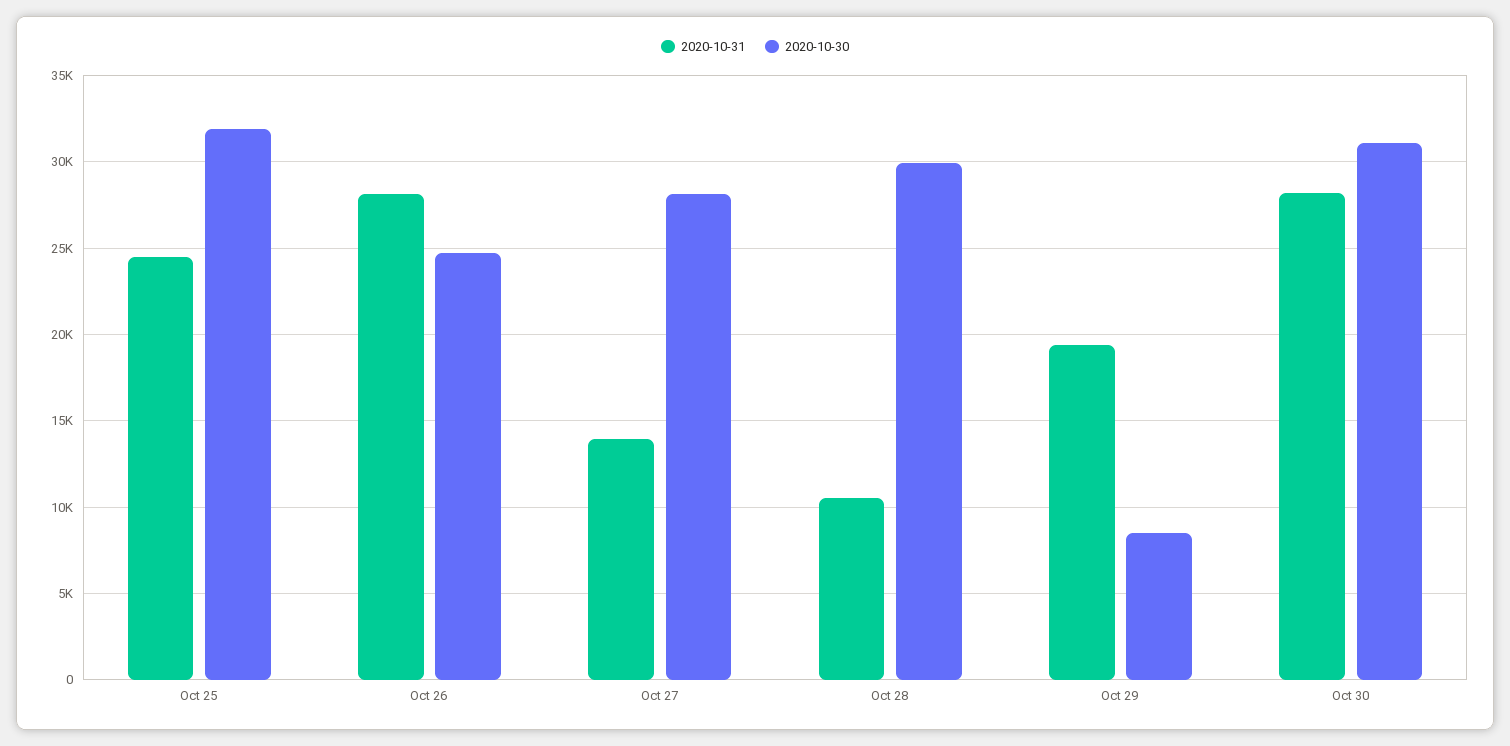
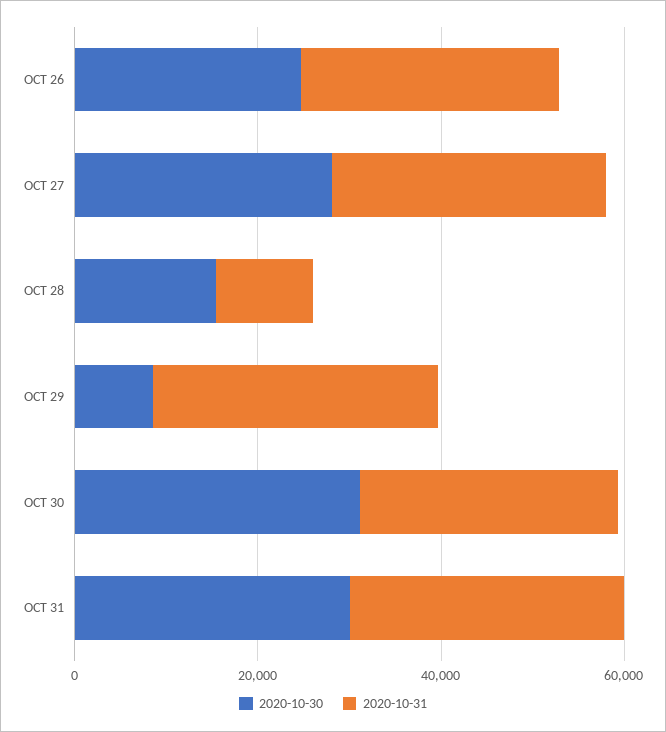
2020-10-31, Oct 25: 24500 -> none
2020-10-30, Oct 25: 32000 -> none
2020-10-31, Oct 27: 14000 -> 30000
2020-10-30, Oct 28: 30000 -> 15000
2020-10-31, Oct 29: 19500 -> 30000
2020-10-30, OCT 31: none -> 30000
2020-10-31, OCT 31: none -> 30000

